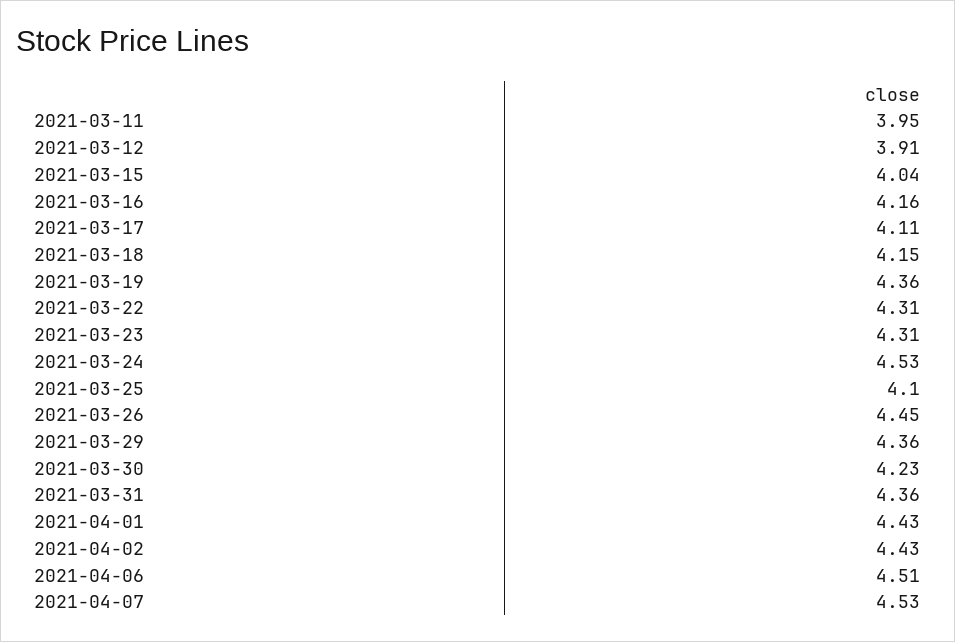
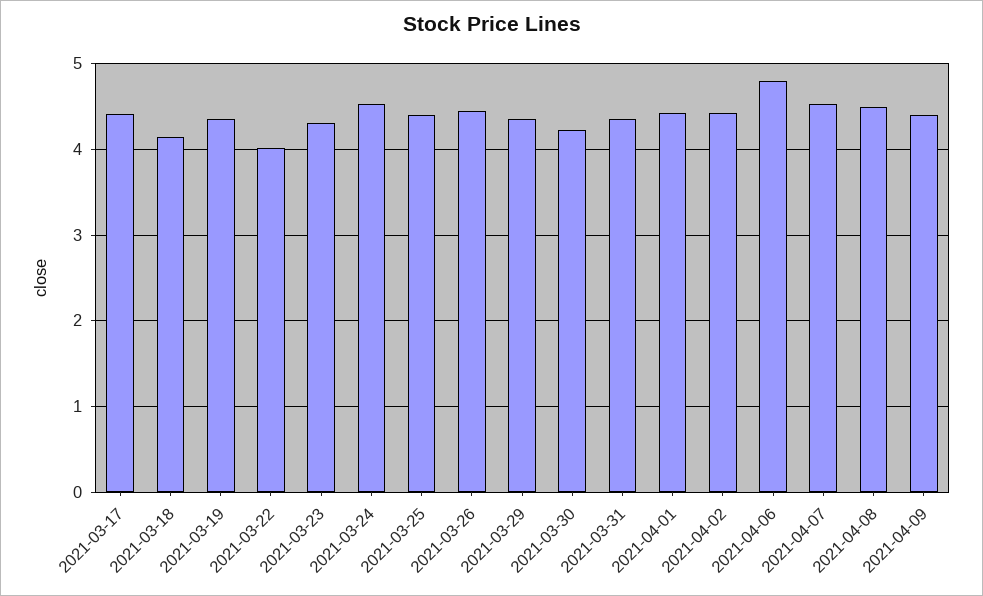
2021-03-11: 3.95 -> none
2021-03-12: 3.91 -> none
2021-03-15: 4.04 -> none
2021-03-16: 4.16 -> none
2021-03-17: 4.11 -> 4.4
2021-03-22: 4.31 -> 4
2021-03-25: 4.1 -> 4.4
2021-04-06: 4.51 -> 4.8
2021-04-08: none -> 4.5
2021-04-09: none -> 4.4

